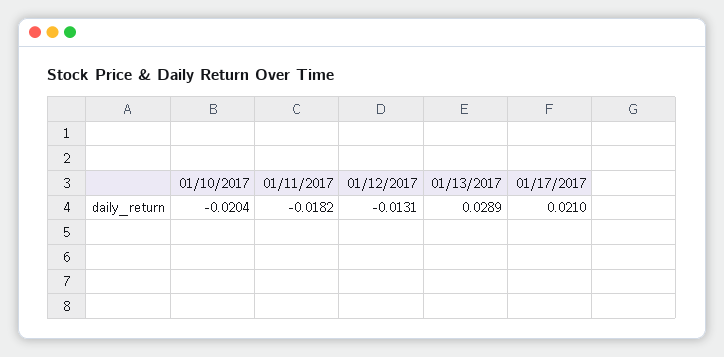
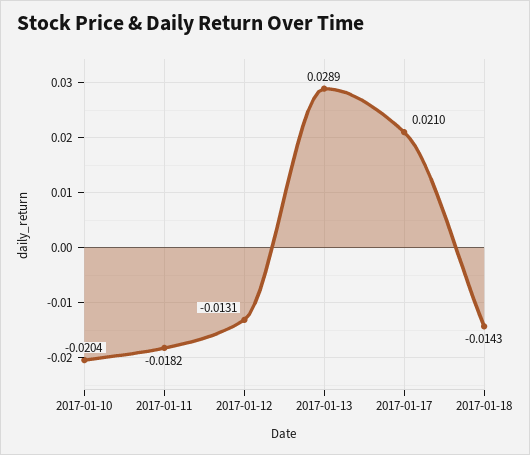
2017-01-18: none -> -0.0143

